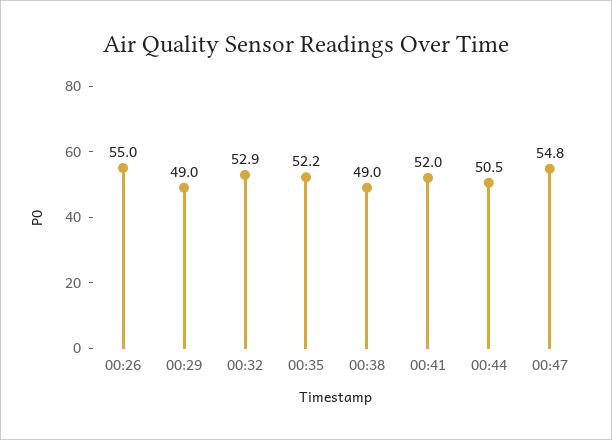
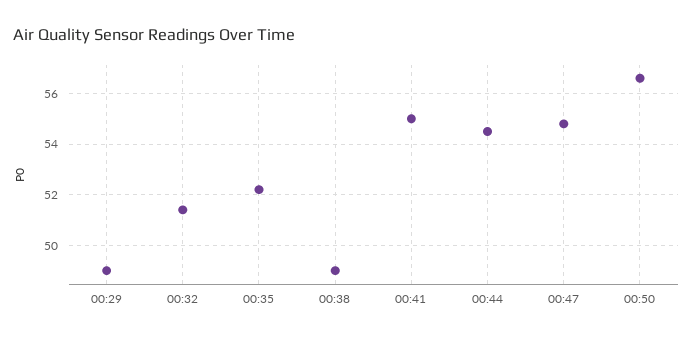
00:26: 55 -> none
00:32: 52.9 -> 51.5
00:41: 52 -> 55
00:44: 50.5 -> 54.5
00:50: none -> 56.5

